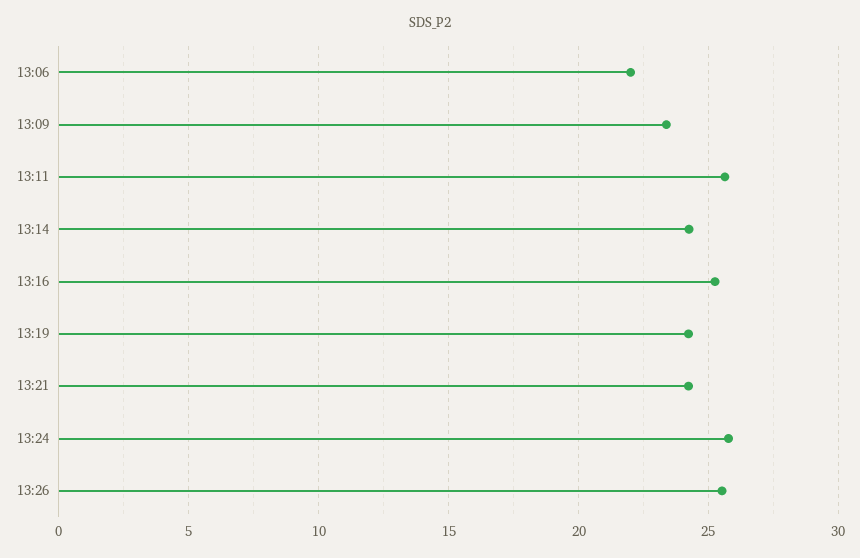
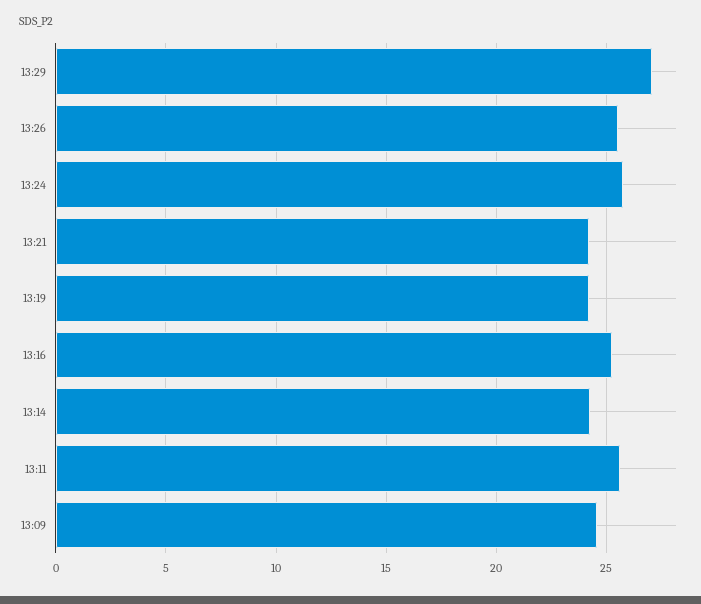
13:06: 22 -> none
13:09: 23.5 -> 24.5
13:29: none -> 27

